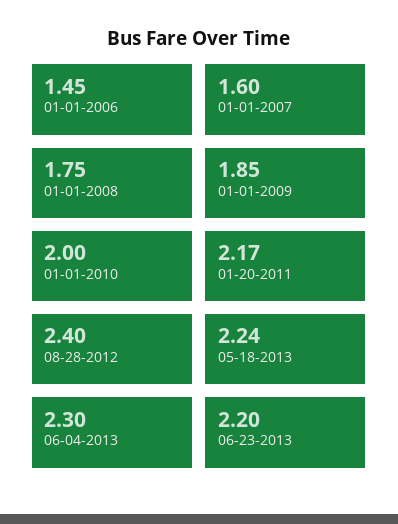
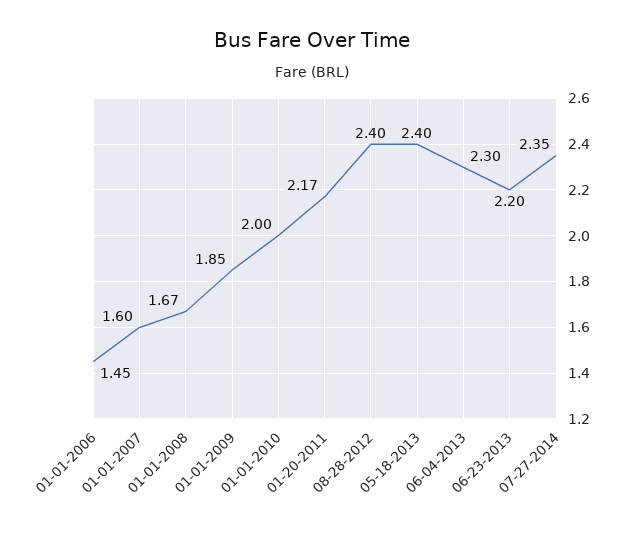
01-01-2008: 1.75 -> 1.67
05-18-2013: 2.24 -> 2.4
07-27-2014: none -> 2.35

